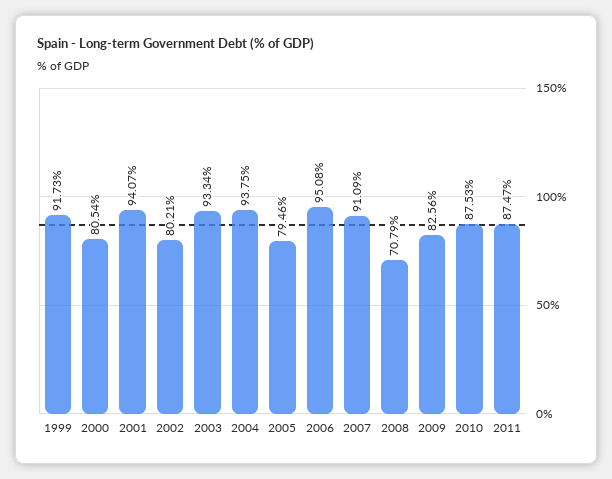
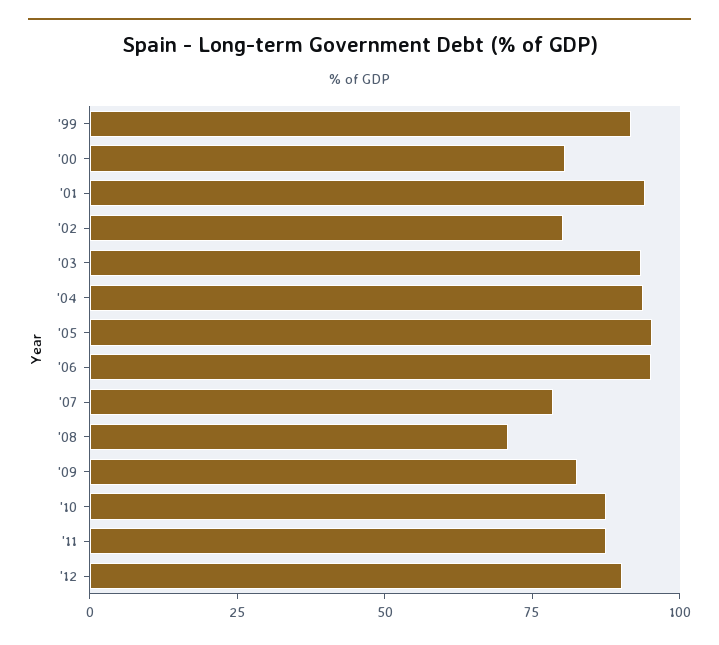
2005: 79.46 -> 95
2007: 91.09 -> 80
'12: none -> 90

